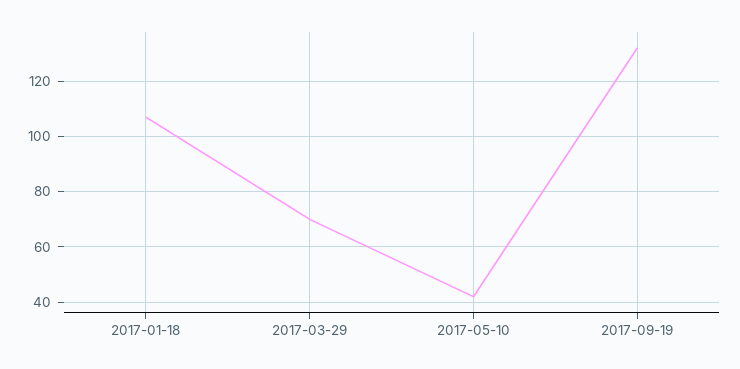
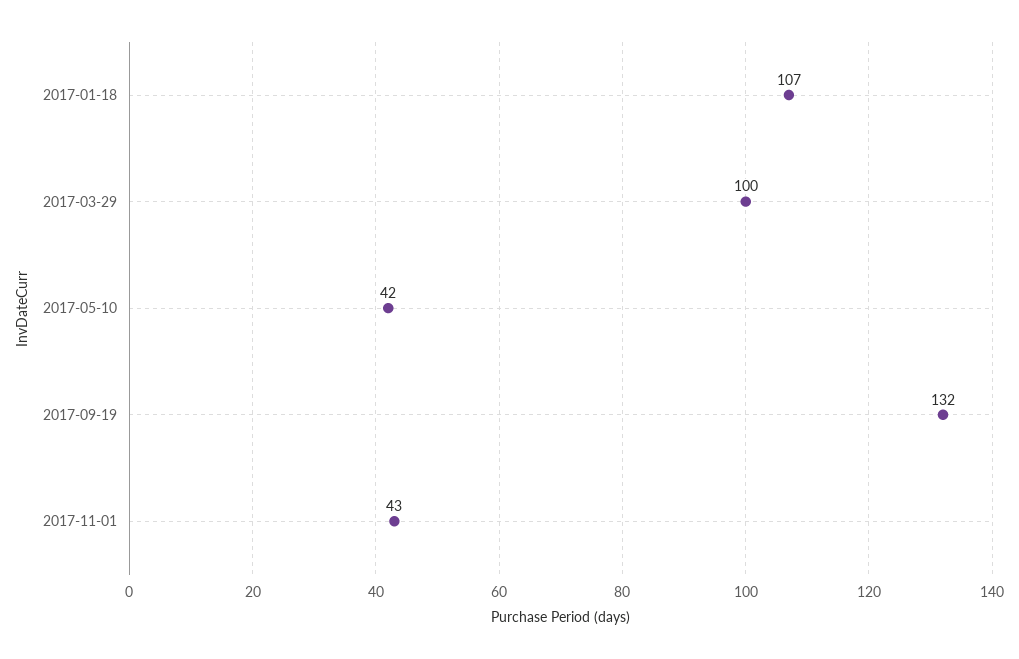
2017-03-29: 70 -> 100
2017-11-01: none -> 43

